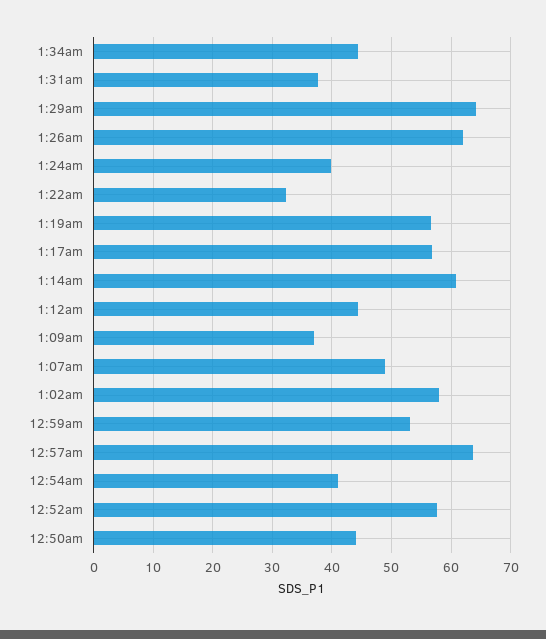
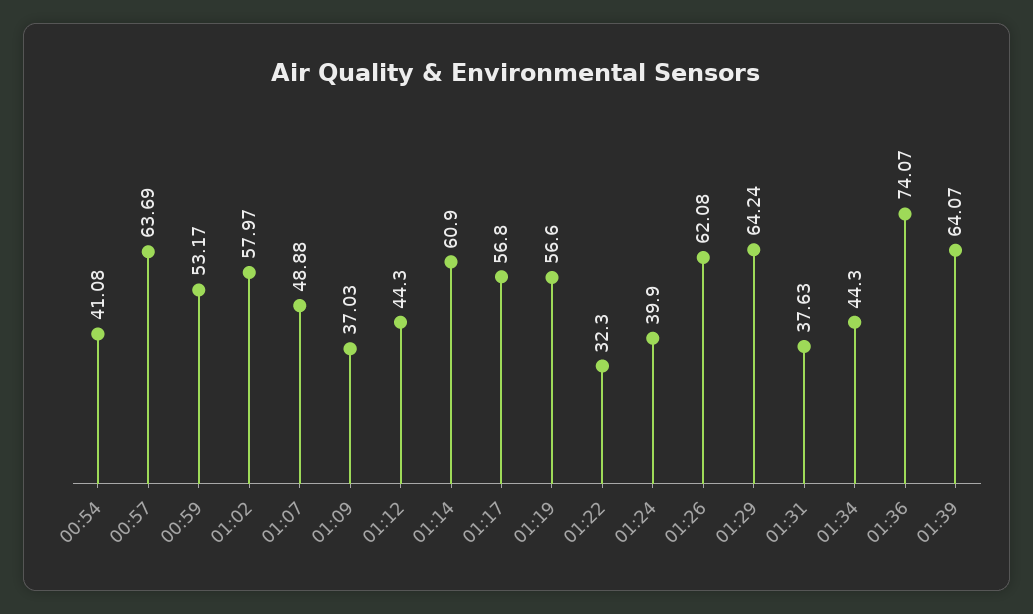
12:52am: 58 -> none
12:50am: 44 -> none
01:36: none -> 74.07
01:39: none -> 64.07

